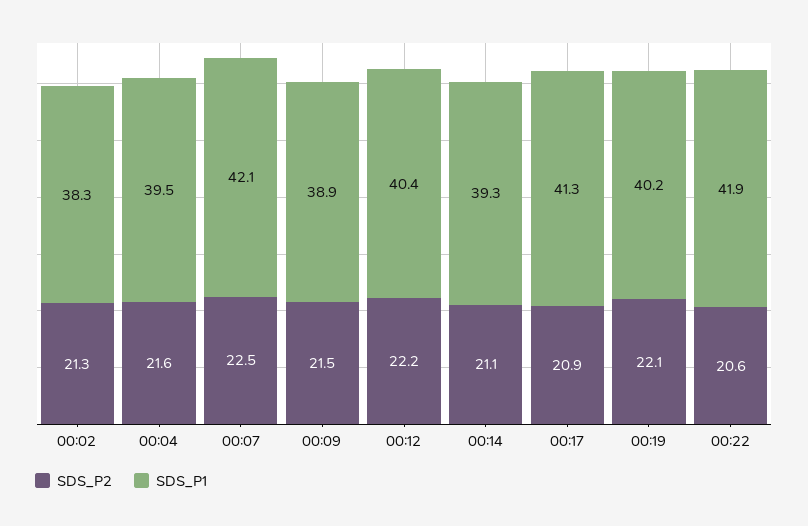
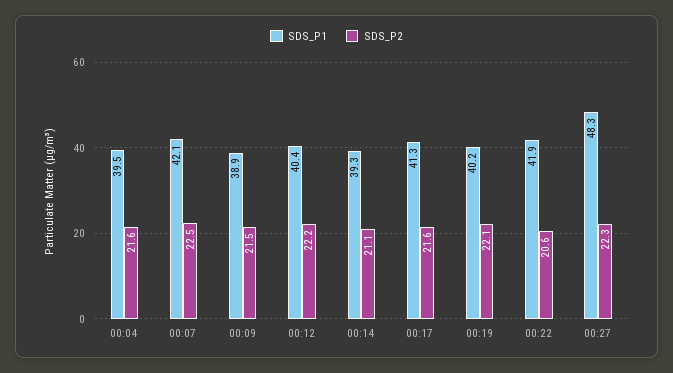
SDS_P2, 00:02: 21.3 -> none
SDS_P1, 00:02: 38.3 -> none
SDS_P2, 00:17: 20.9 -> 21.6
SDS_P1, 00:27: none -> 48.3
SDS_P2, 00:27: none -> 22.3

